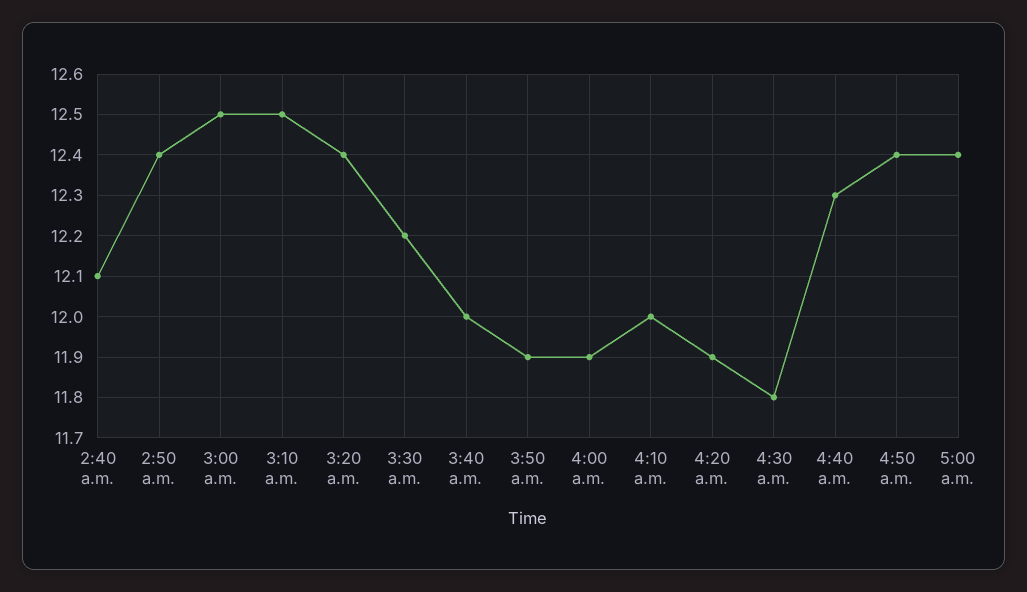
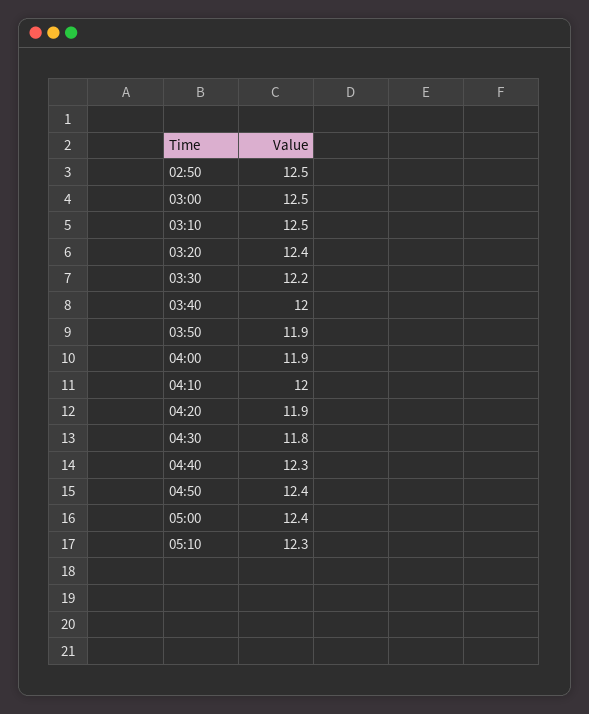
2:40 a.m.: 12.1 -> none
2:50 a.m.: 12.4 -> 12.5
05:10: none -> 12.3

